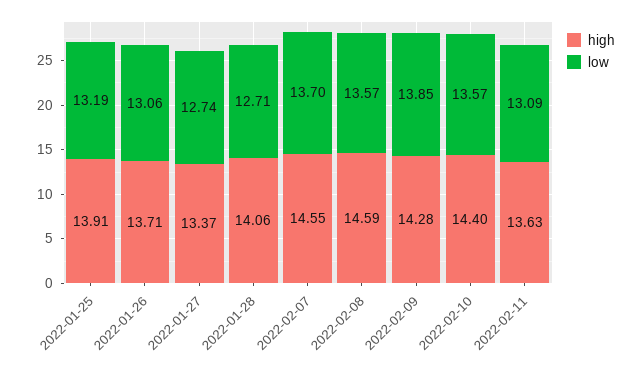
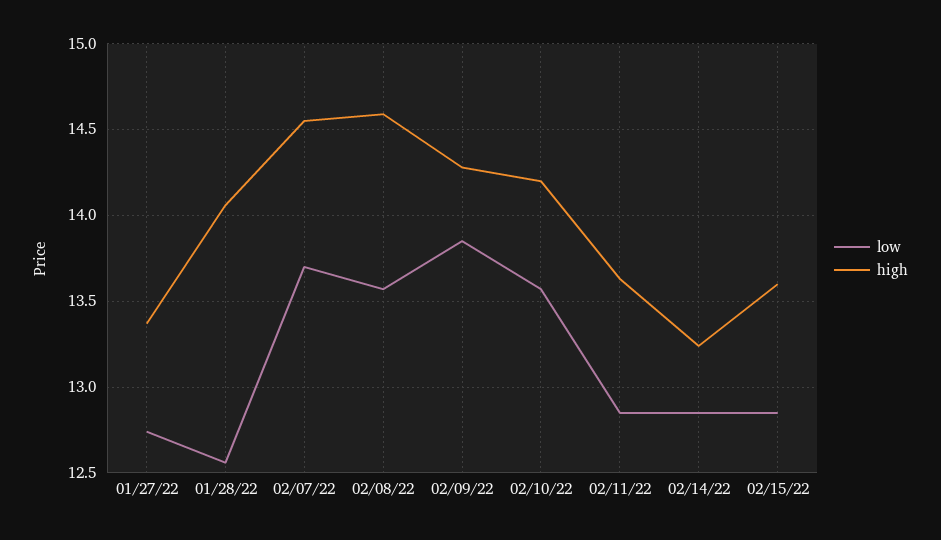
high, 2022-01-25: 13.91 -> none
low, 2022-01-25: 13.19 -> none
high, 2022-01-26: 13.71 -> none
low, 2022-01-26: 13.06 -> none
low, 2022-01-28: 12.71 -> 12.55
high, 2022-02-10: 14.4 -> 14.2
low, 2022-02-11: 13.09 -> 12.85
low, 02/14/22: none -> 12.85
high, 02/14/22: none -> 13.25
low, 02/15/22: none -> 12.85
high, 02/15/22: none -> 13.6

